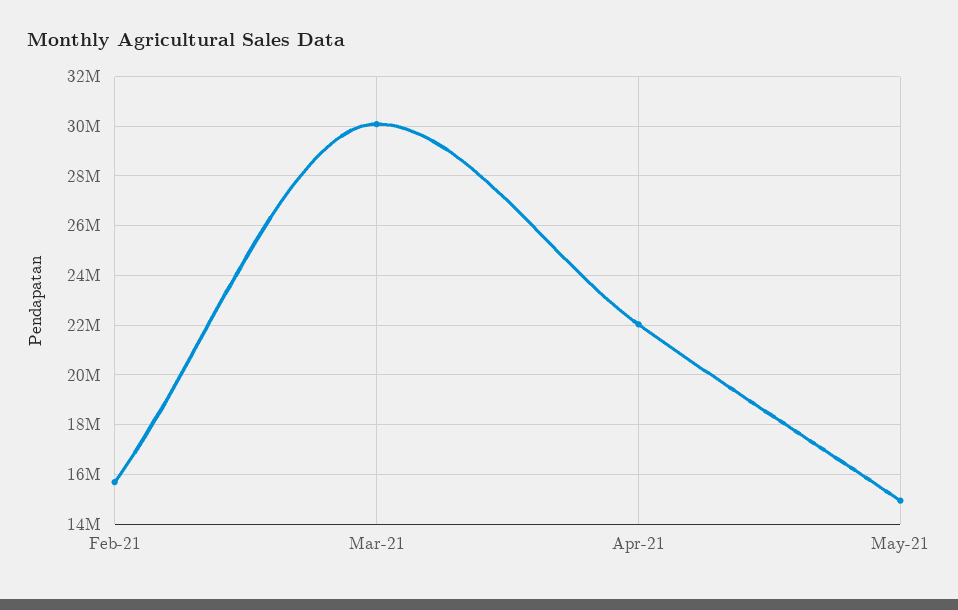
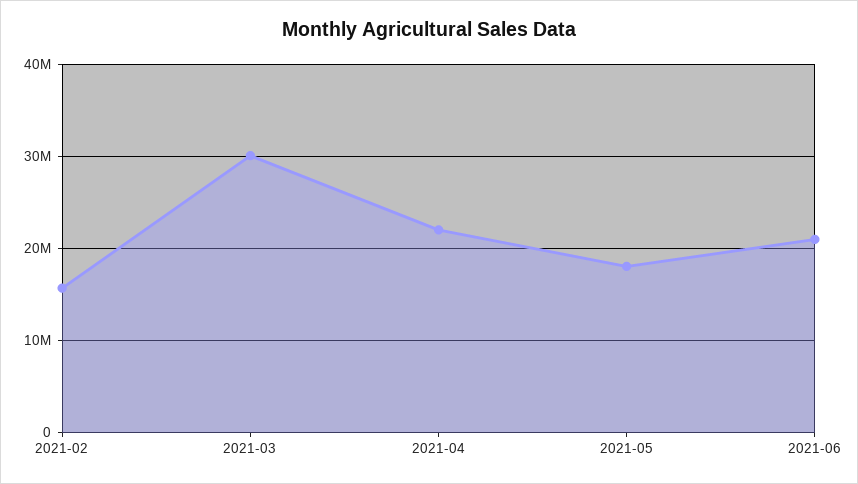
May-21: 15000000 -> 18000000
2021-06: none -> 21000000

